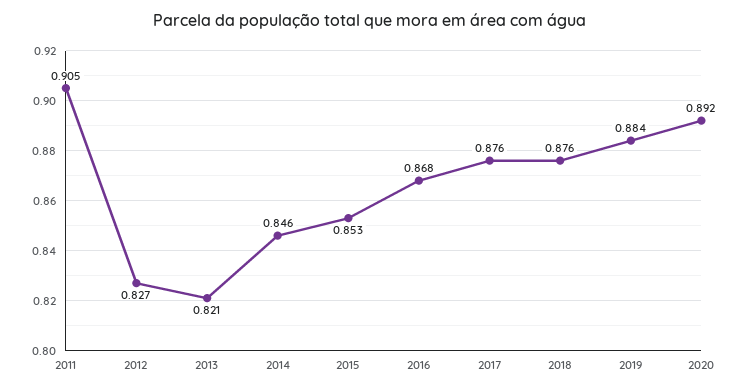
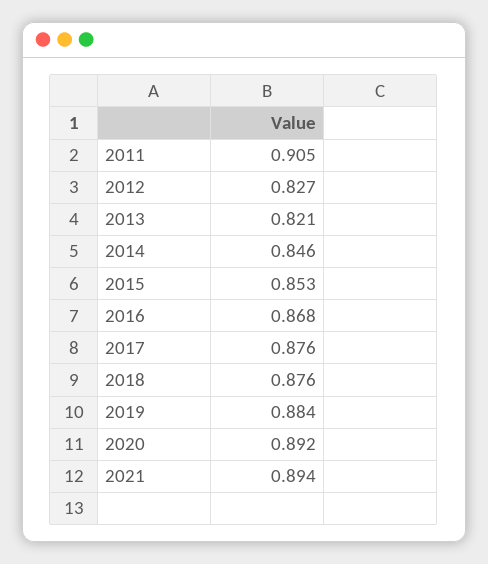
2021: none -> 0.894

